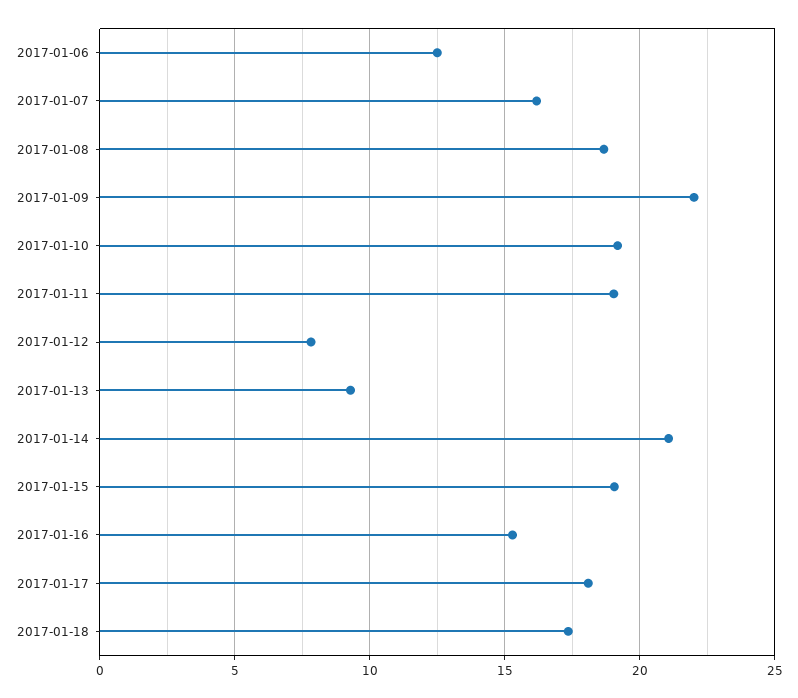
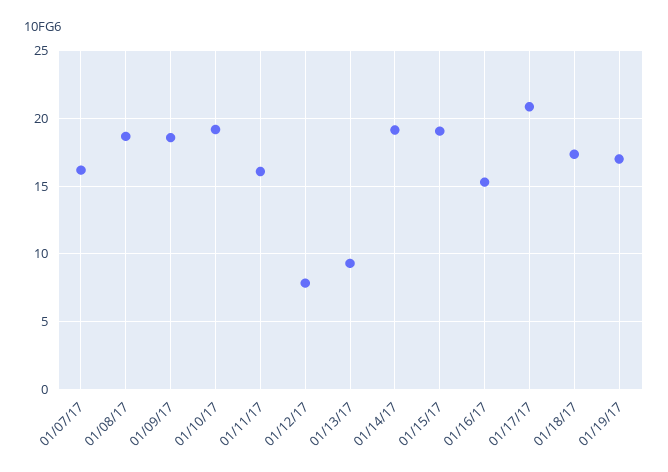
2017-01-06: 12.5 -> none
2017-01-09: 22 -> 18.5
2017-01-11: 19 -> 16
2017-01-14: 21 -> 19
2017-01-17: 18 -> 21
01/19/17: none -> 17

